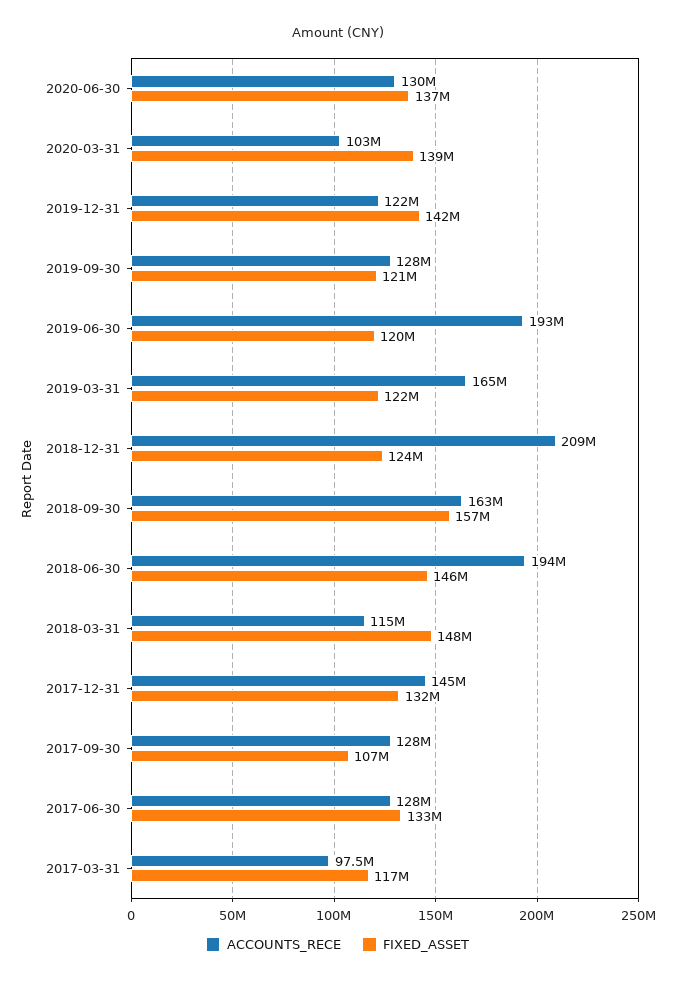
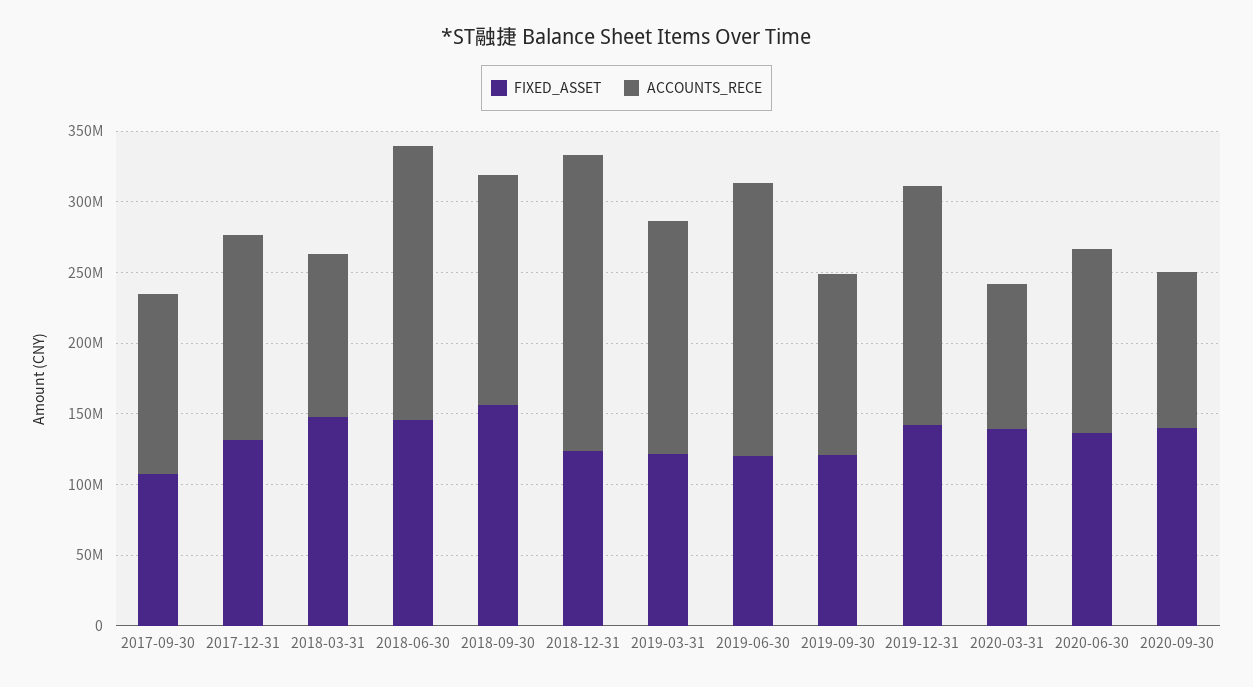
ACCOUNTS_RECE, 2019-12-31: 122000000 -> 170000000
ACCOUNTS_RECE, 2017-06-30: 128000000 -> none
FIXED_ASSET, 2017-06-30: 133000000 -> none
ACCOUNTS_RECE, 2017-03-31: 97500000 -> none
FIXED_ASSET, 2017-03-31: 117000000 -> none
FIXED_ASSET, 2020-09-30: none -> 140000000
ACCOUNTS_RECE, 2020-09-30: none -> 110000000

